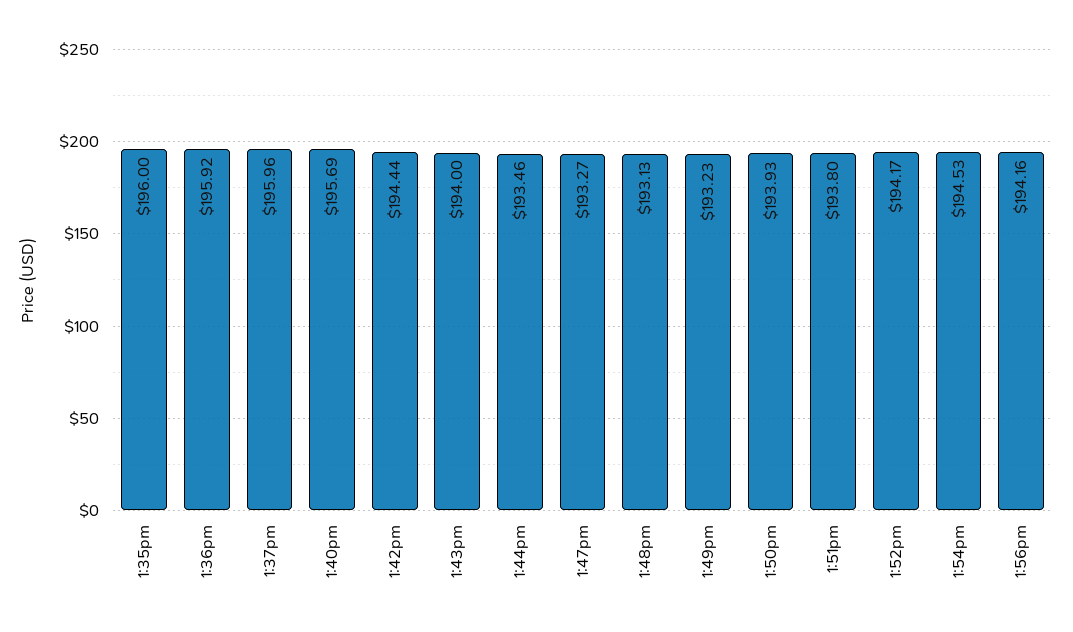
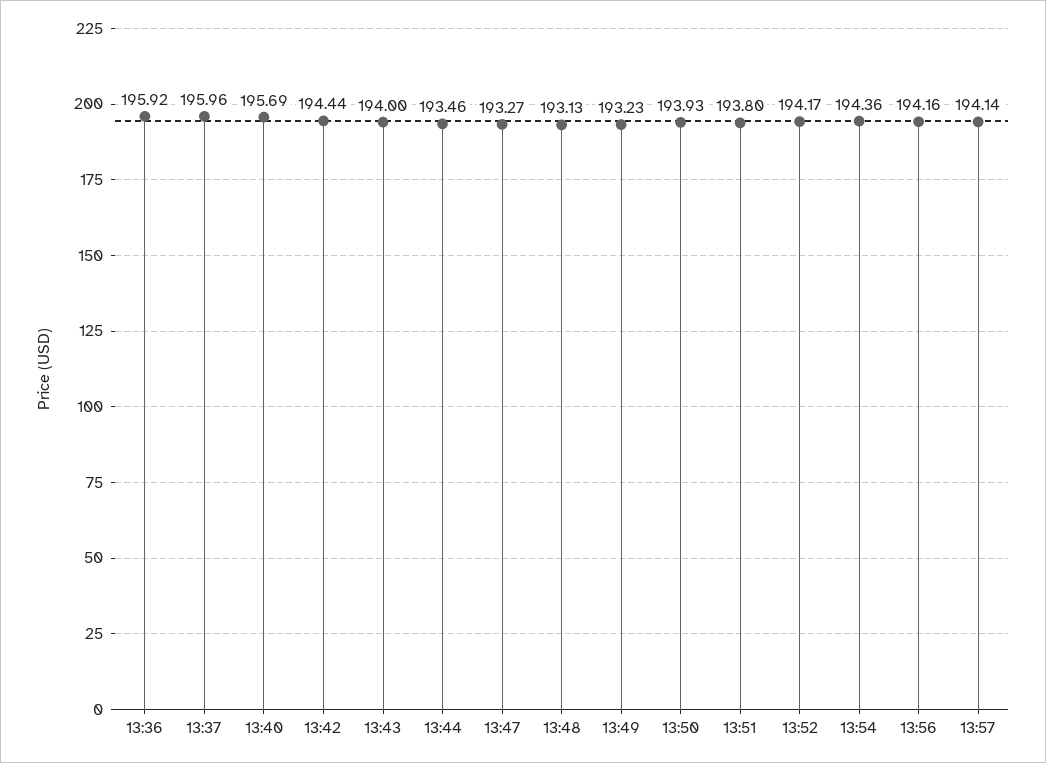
1:35pm: 196 -> none
1:54pm: 194.53 -> 194.36
13:57: none -> 194.14

